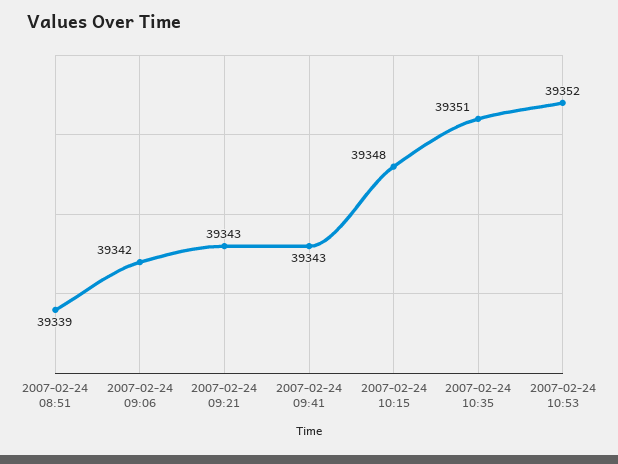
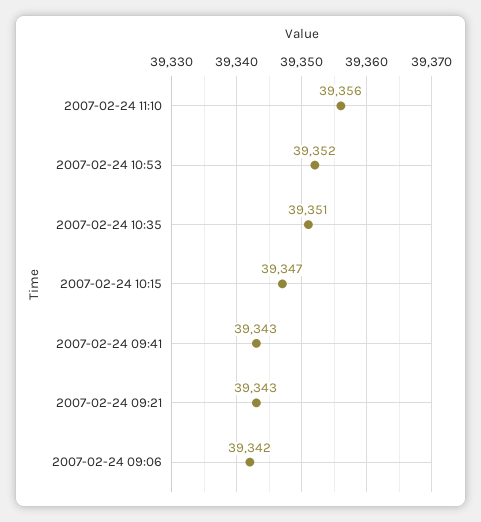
2007-02-24 08:51: 39339 -> none
2007-02-24 10:15: 39348 -> 39347
2007-02-24 11:10: none -> 39356

